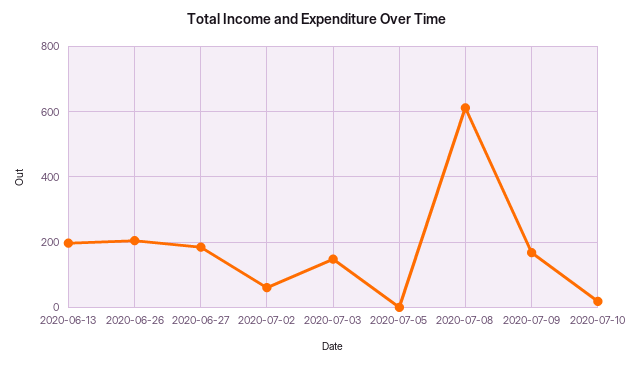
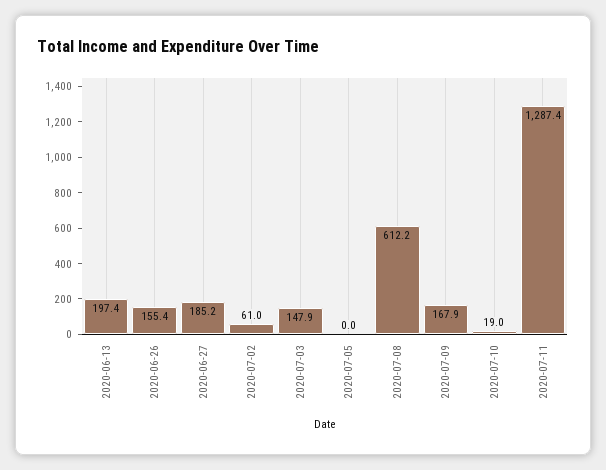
2020-06-26: 200 -> 155.4
2020-07-11: none -> 1287.4

